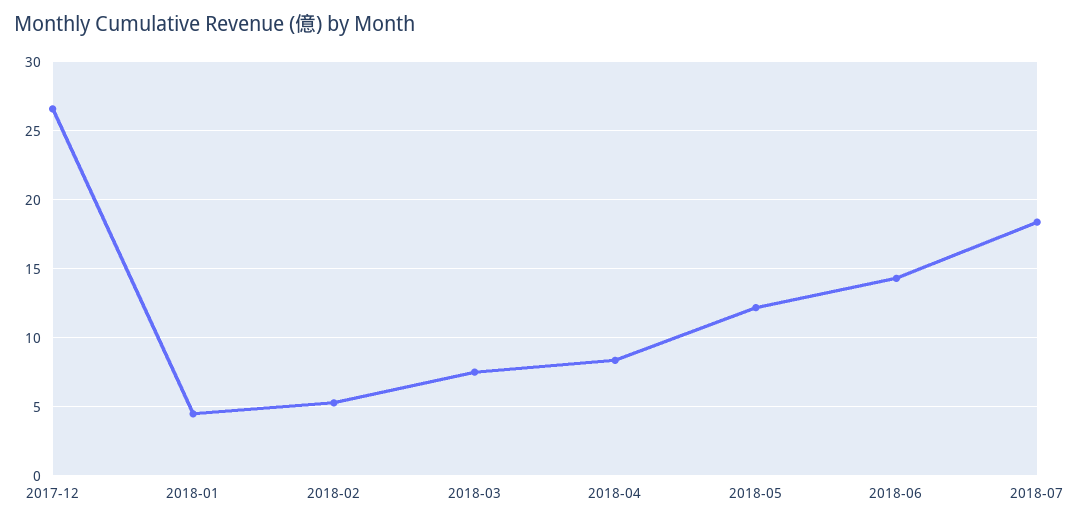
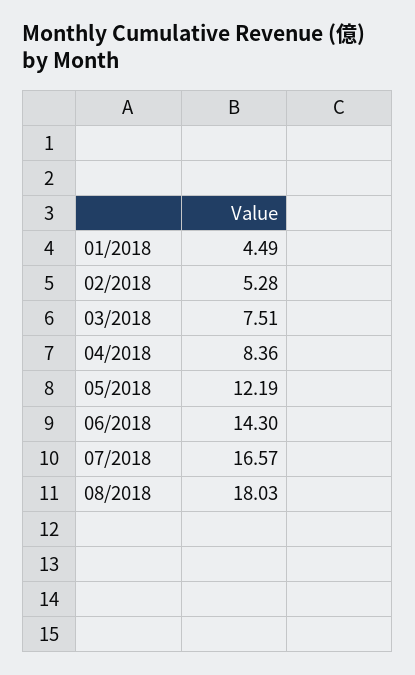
2017-12: 26.5 -> none
2018-07: 18.5 -> 16.57
08/2018: none -> 18.03

